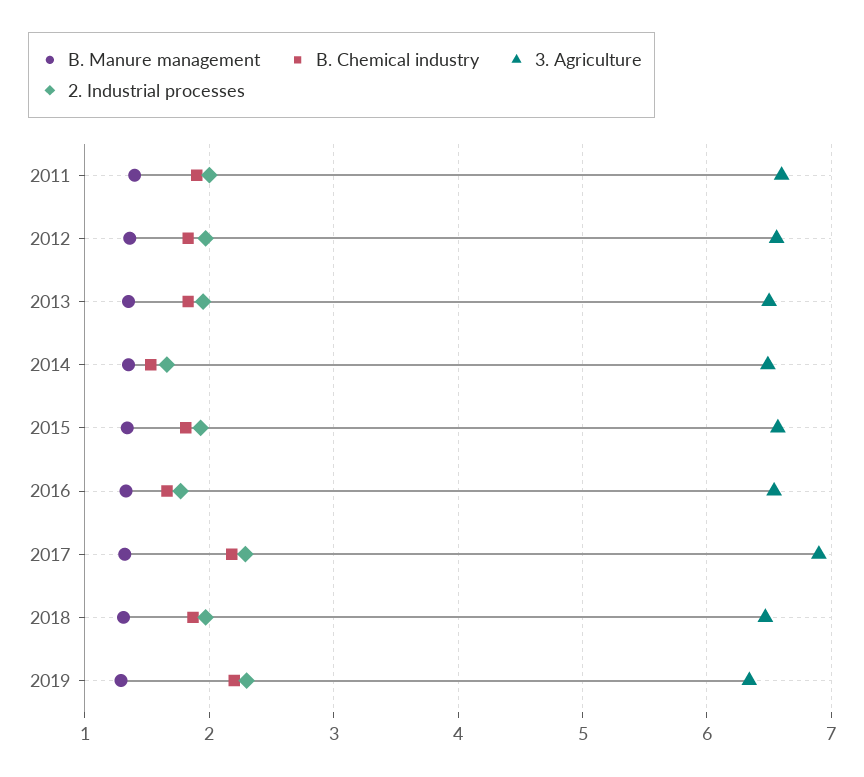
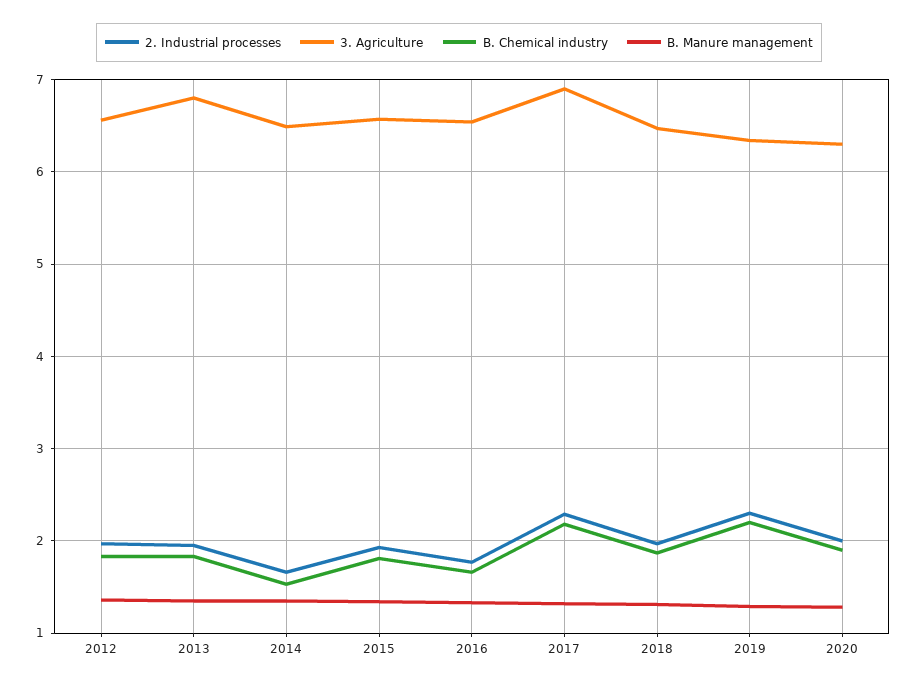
B. Manure management, 2011: 1.4 -> none
B. Chemical industry, 2011: 1.9 -> none
3. Agriculture, 2011: 6.6 -> none
2. Industrial processes, 2011: 2 -> none
3. Agriculture, 2013: 6.5 -> 6.8
2. Industrial processes, 2020: none -> 2
3. Agriculture, 2020: none -> 6.3
B. Chemical industry, 2020: none -> 1.9
B. Manure management, 2020: none -> 1.3

